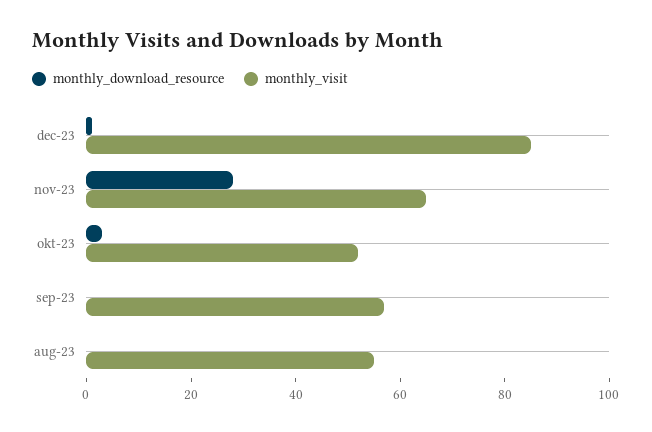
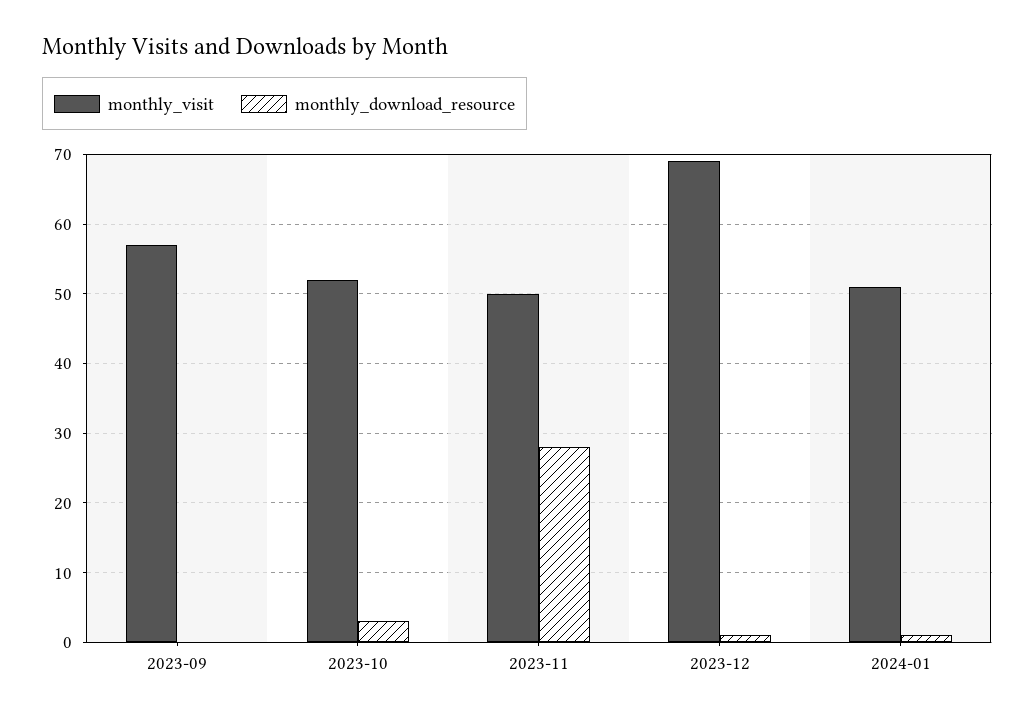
monthly_visit, dec-23: 85 -> 69
monthly_visit, nov-23: 65 -> 50
monthly_download_resource, aug-23: 0 -> none
monthly_visit, aug-23: 55 -> none
monthly_visit, 2024-01: none -> 51
monthly_download_resource, 2024-01: none -> 1

